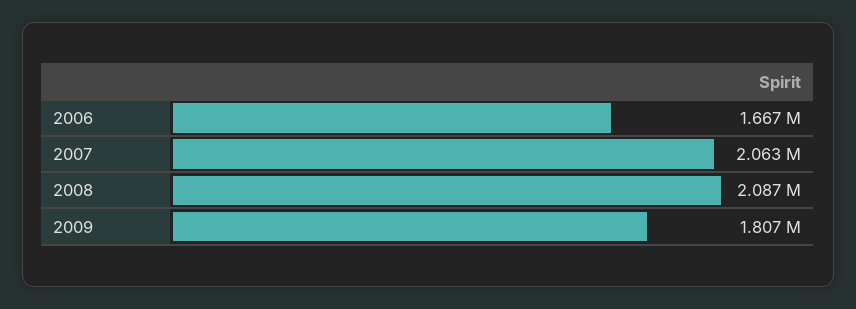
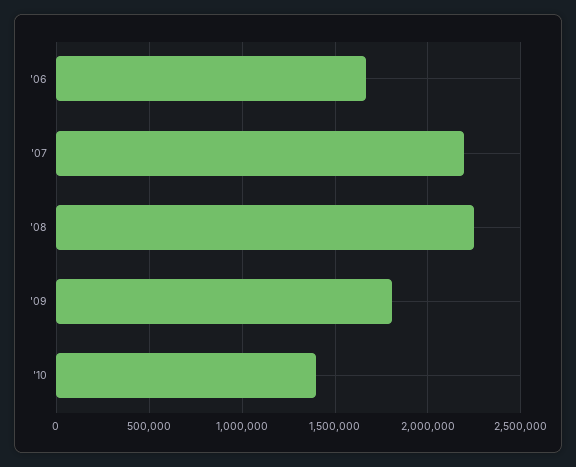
2007: 2063000 -> 2200000
2008: 2087000 -> 2250000
'10: none -> 1400000

